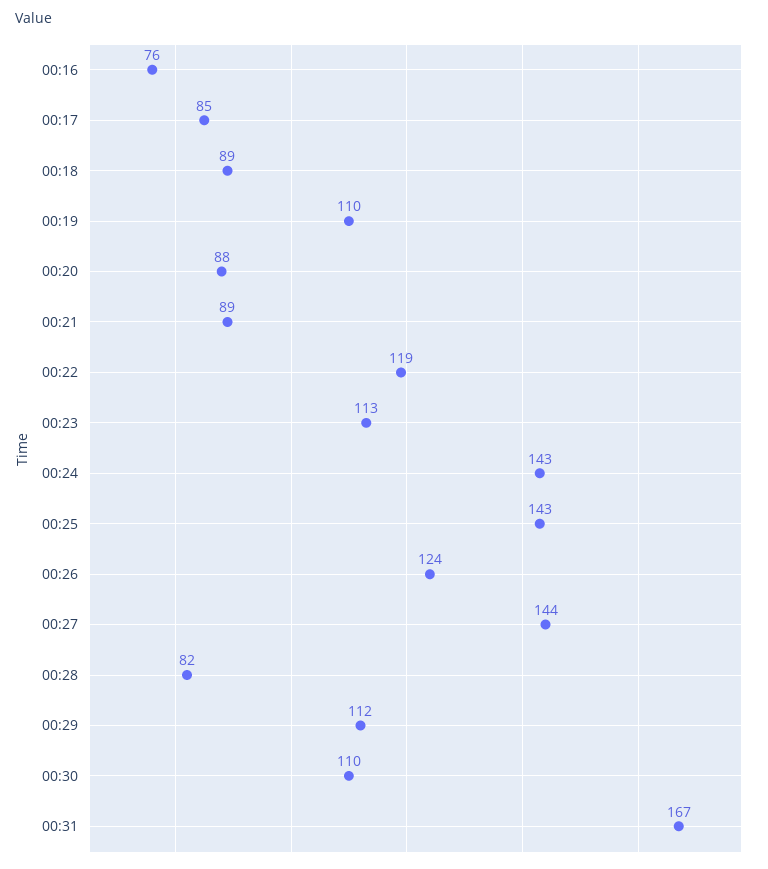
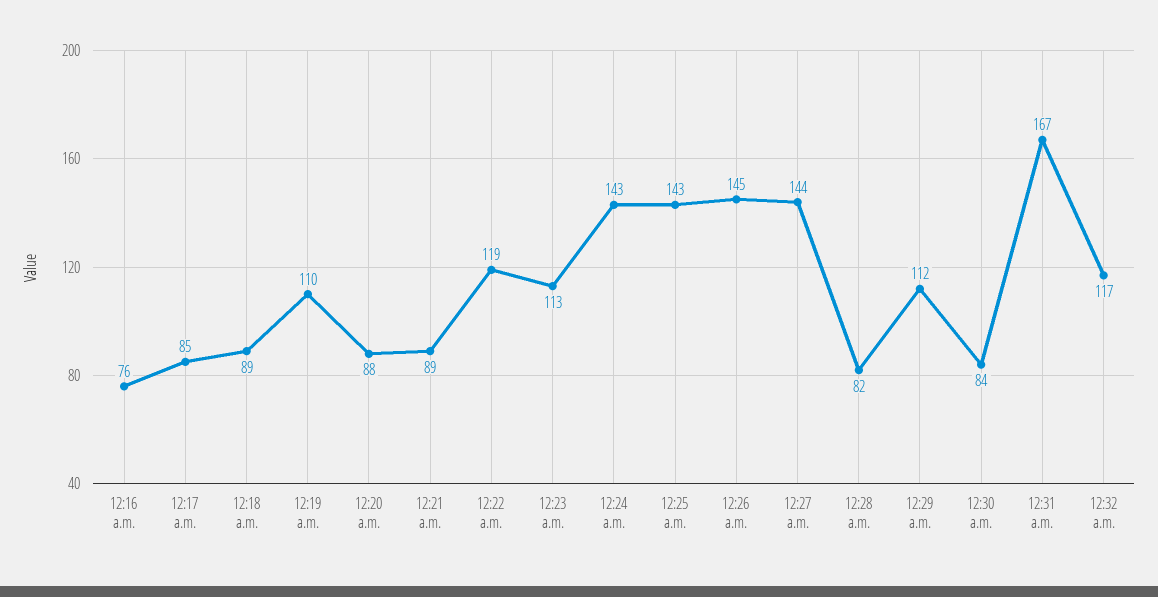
00:26: 124 -> 145
00:30: 110 -> 84
12:32 a.m.: none -> 117

